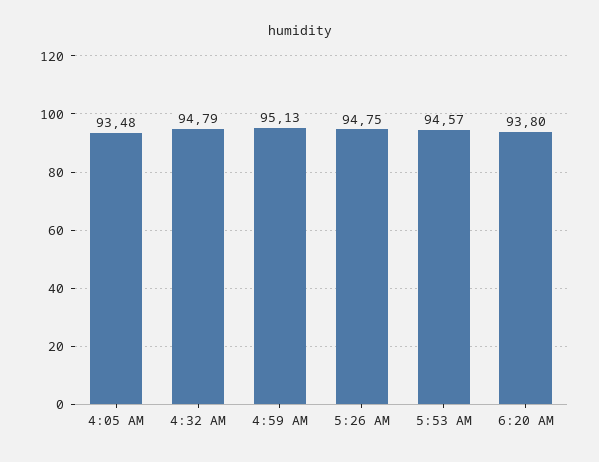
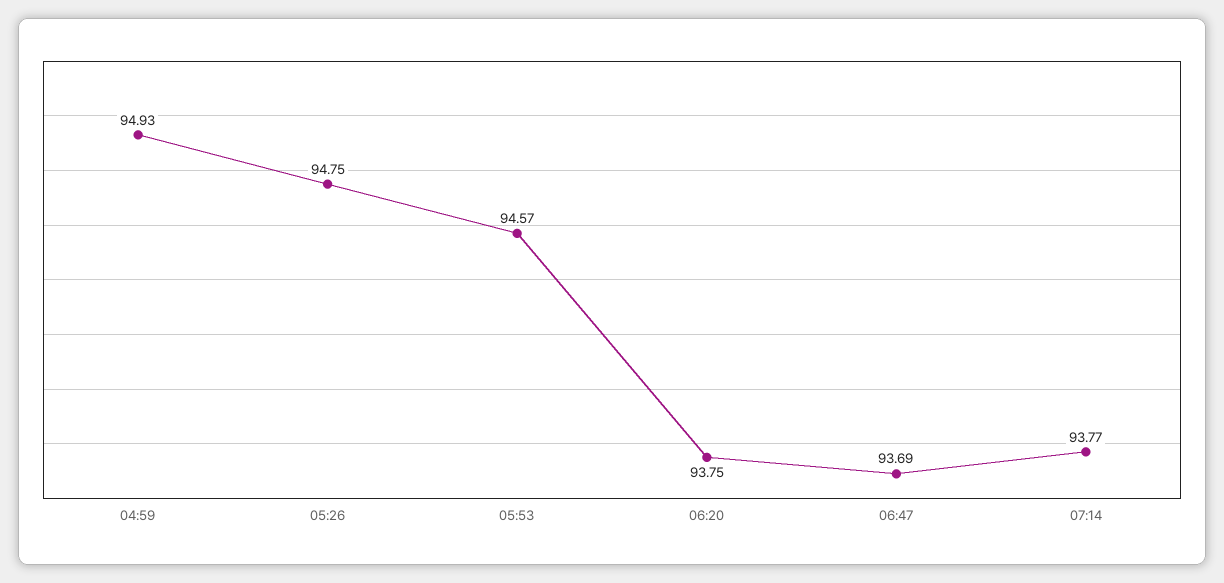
4:05 AM: 93.48 -> none
4:32 AM: 94.79 -> none
4:59 AM: 95.13 -> 94.93
6:20 AM: 93.8 -> 93.75
06:47: none -> 93.69
07:14: none -> 93.77

